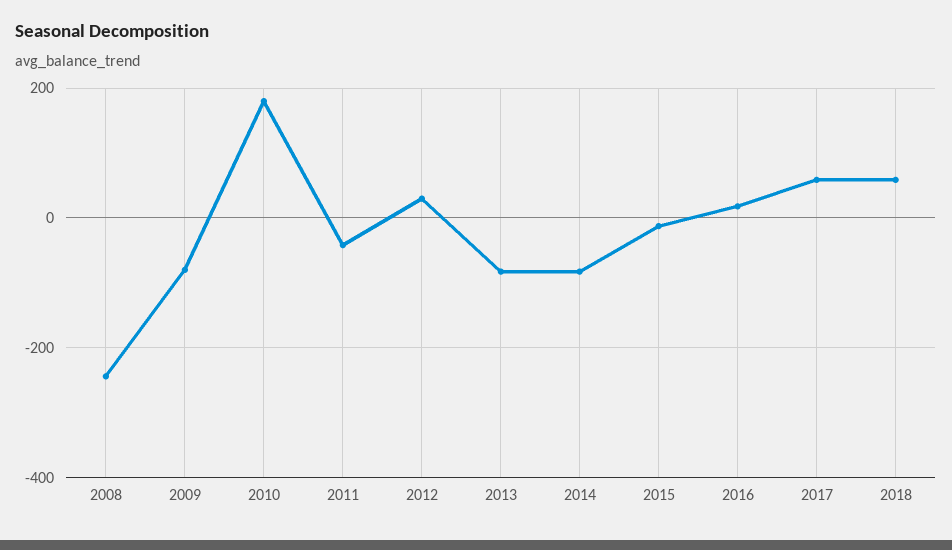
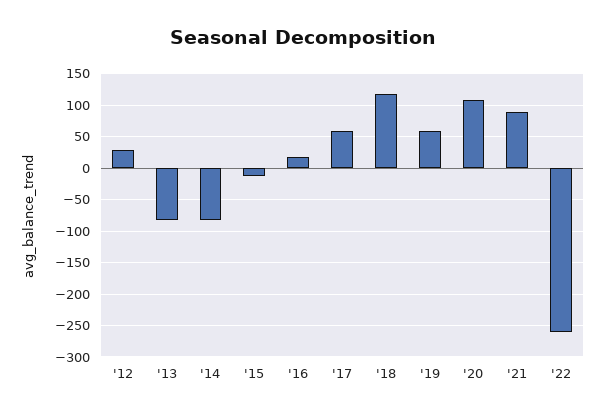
2008: -240 -> none
2009: -80 -> none
2010: 180 -> none
2011: -40 -> none
2018: 60 -> 120
'19: none -> 60
'20: none -> 110
'21: none -> 90
'22: none -> -260

